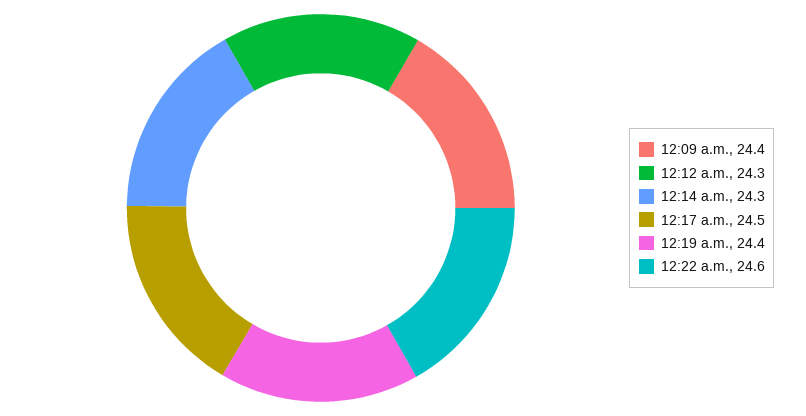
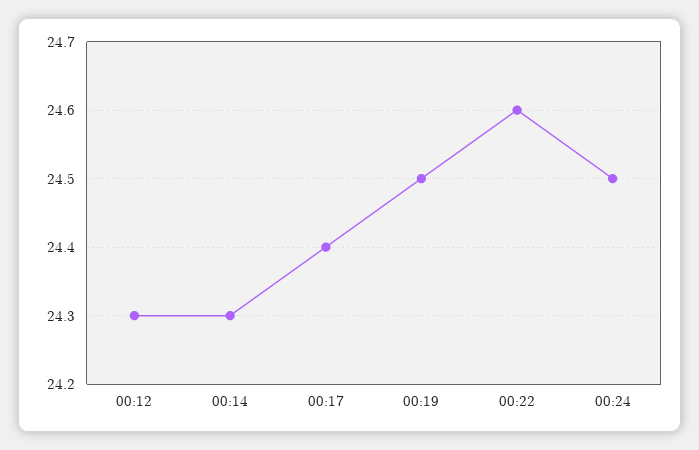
12:09 a.m.: 24.4 -> none
12:17 a.m.: 24.5 -> 24.4
12:19 a.m.: 24.4 -> 24.5
00:24: none -> 24.5

